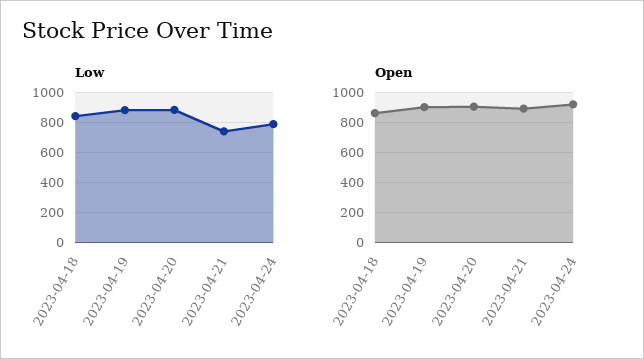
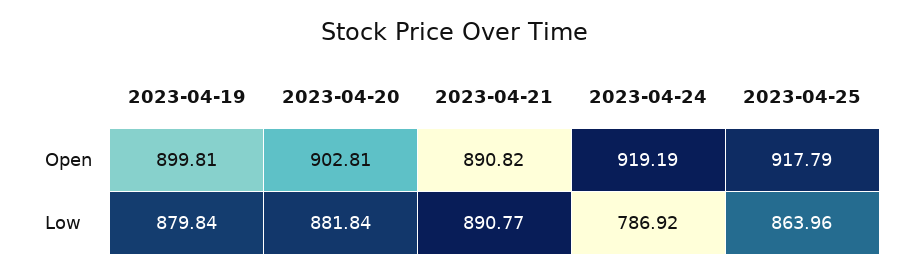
Low, 2023-04-18: 850 -> none
Low, 2023-04-21: 750 -> 890.77
Open, 2023-04-18: 850 -> none
Open, 2023-04-25: none -> 917.79
Low, 2023-04-25: none -> 863.96

